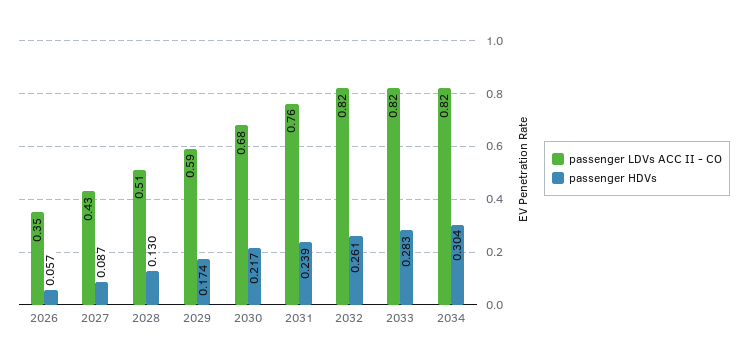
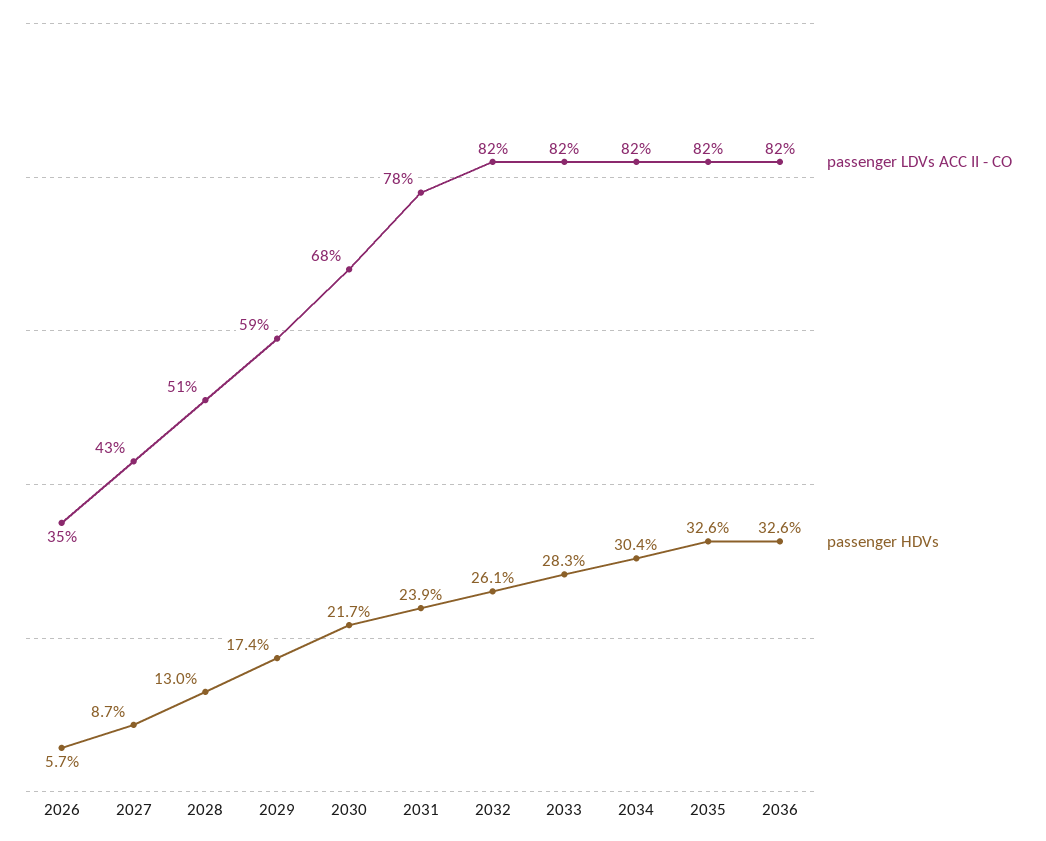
passenger LDVs ACC II - CO, 2031: 0.76 -> 0.78
passenger LDVs ACC II - CO, 2035: none -> 0.82
passenger HDVs, 2035: none -> 0.326
passenger LDVs ACC II - CO, 2036: none -> 0.82
passenger HDVs, 2036: none -> 0.326

